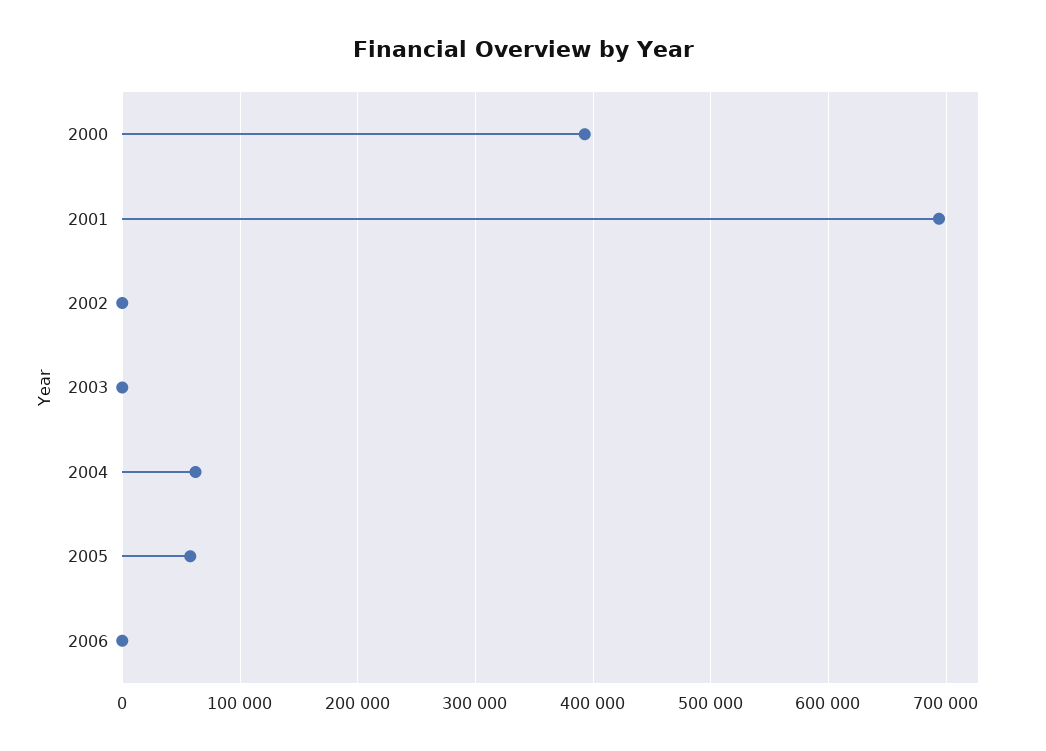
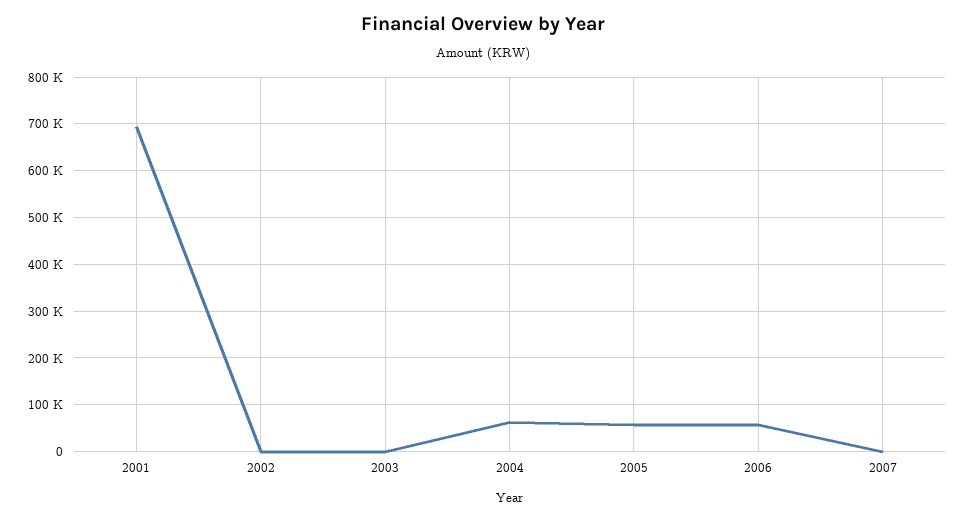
2000: 390000 -> none
2006: 0 -> 60000
2007: none -> 0

